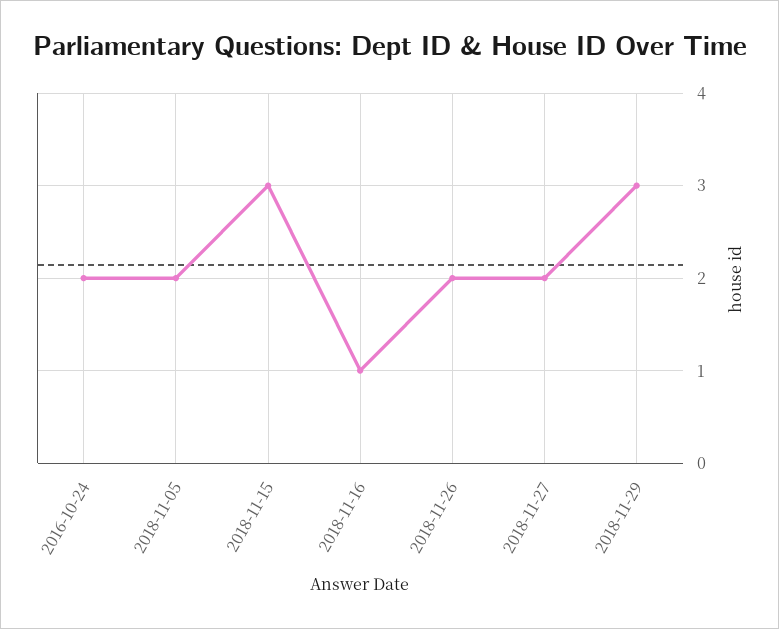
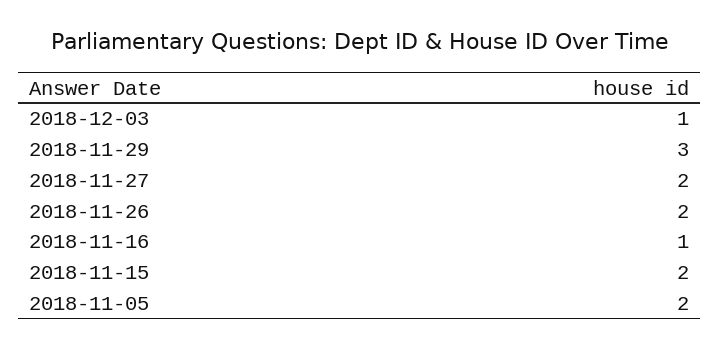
2016-10-24: 2 -> none
2018-11-15: 3 -> 2
2018-12-03: none -> 1

